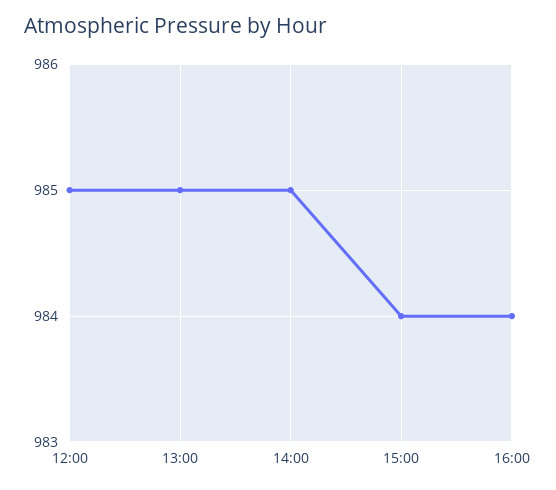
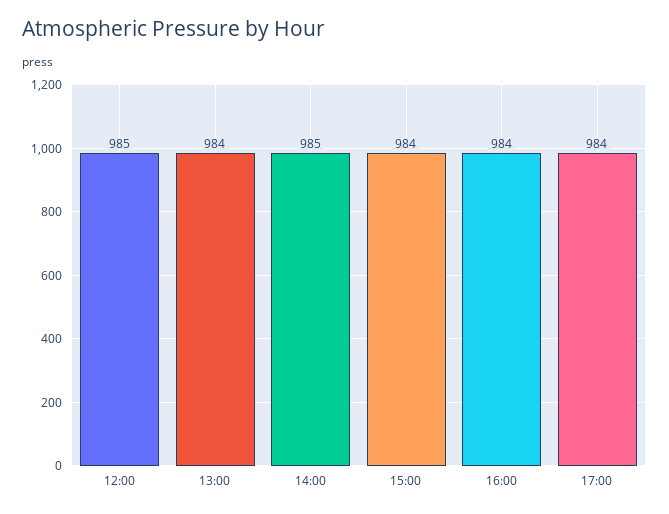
13:00: 985 -> 984
17:00: none -> 984

